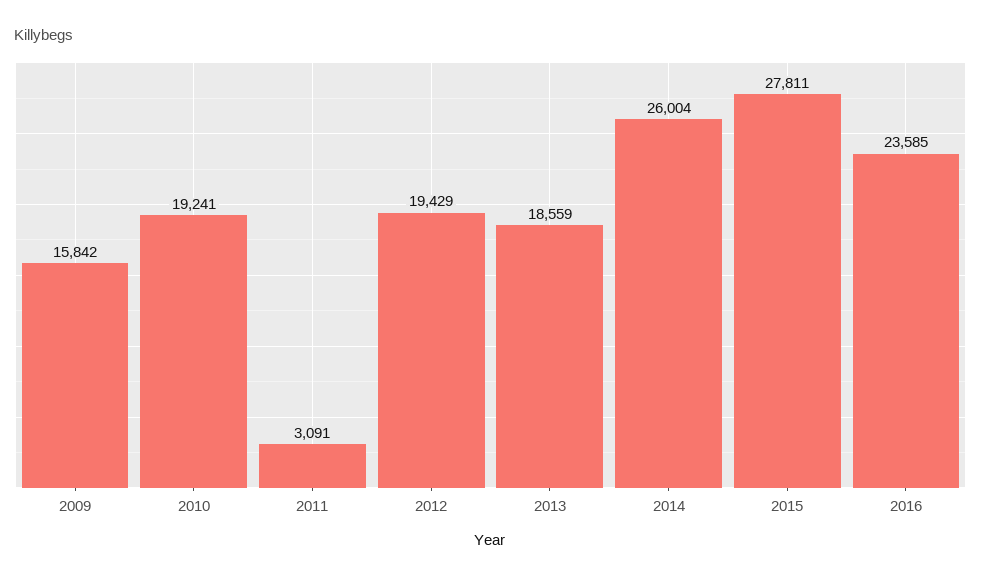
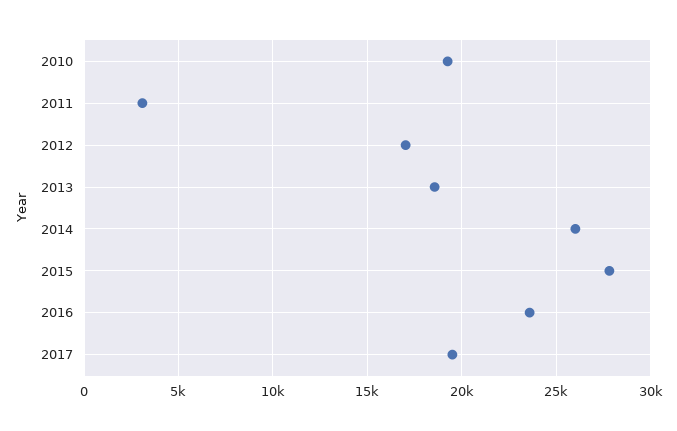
2009: 15842 -> none
2012: 19429 -> 17000
2017: none -> 19500

